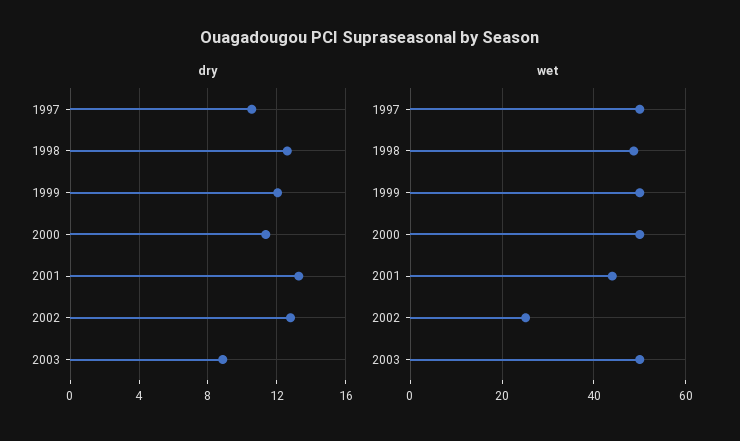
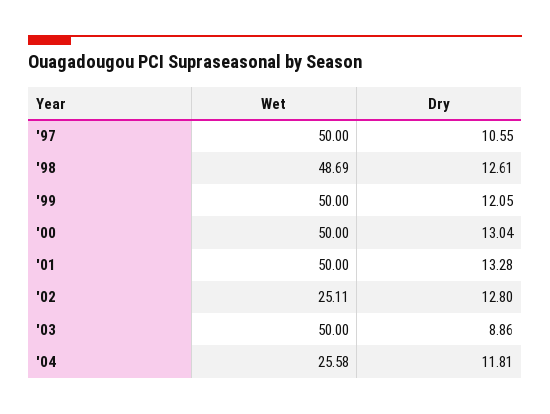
dry, 2000: 11.5 -> 13.04
wet, 2001: 44 -> 50
wet, '04: none -> 25.58
dry, '04: none -> 11.81

